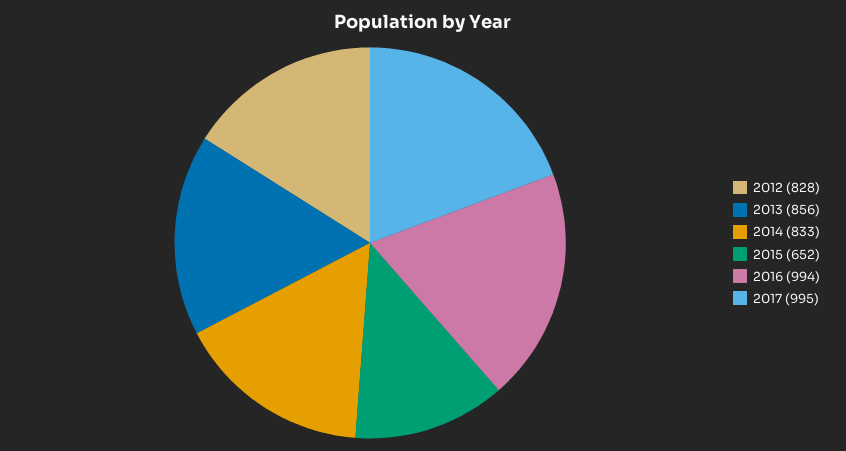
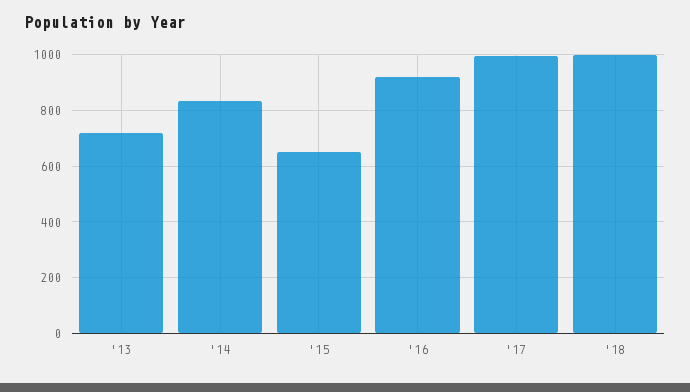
2012: 828 -> none
2013: 856 -> 725
2016: 994 -> 925
'18: none -> 1000

